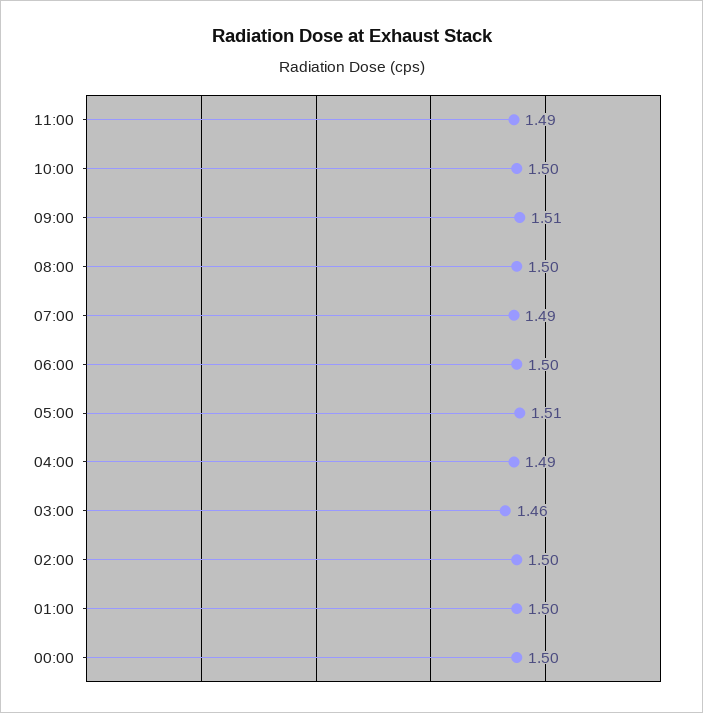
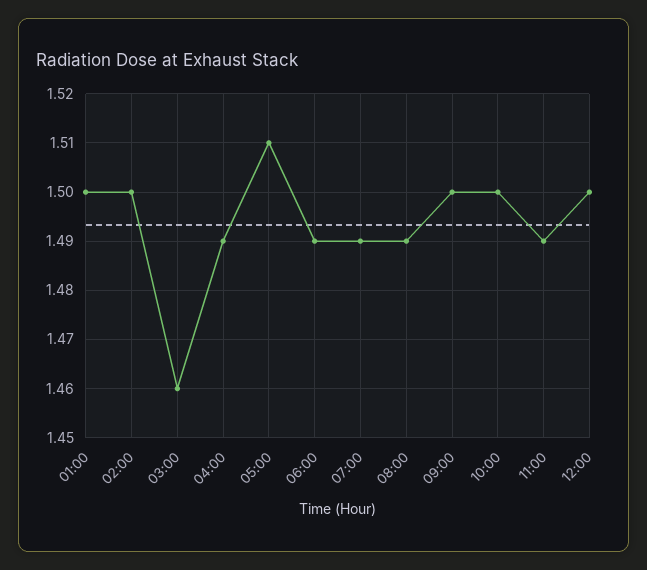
09:00: 1.51 -> 1.5
08:00: 1.5 -> 1.49
06:00: 1.5 -> 1.49
00:00: 1.5 -> none
12:00: none -> 1.5

